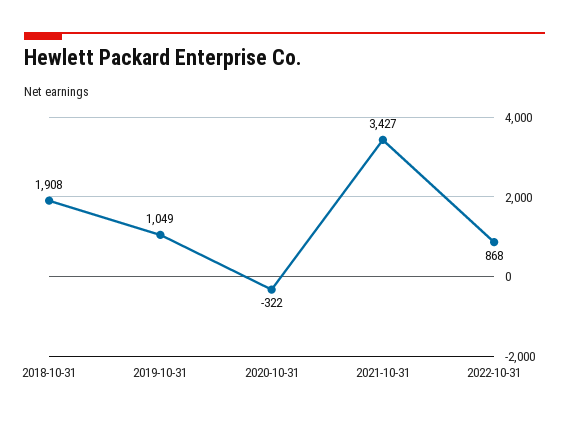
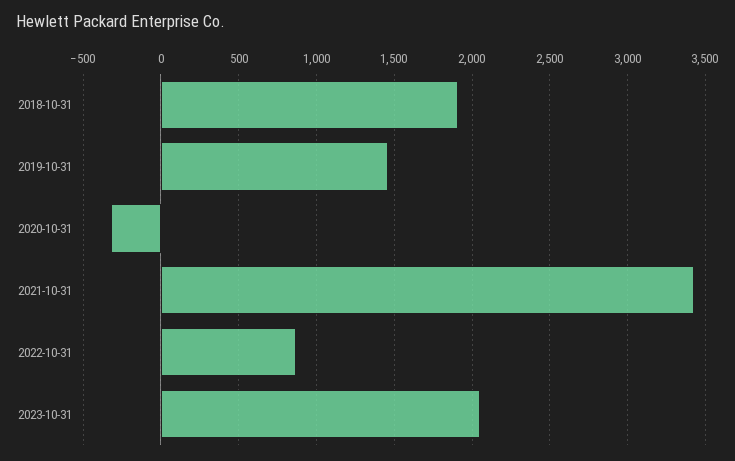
2019-10-31: 1049 -> 1450
2023-10-31: none -> 2050

